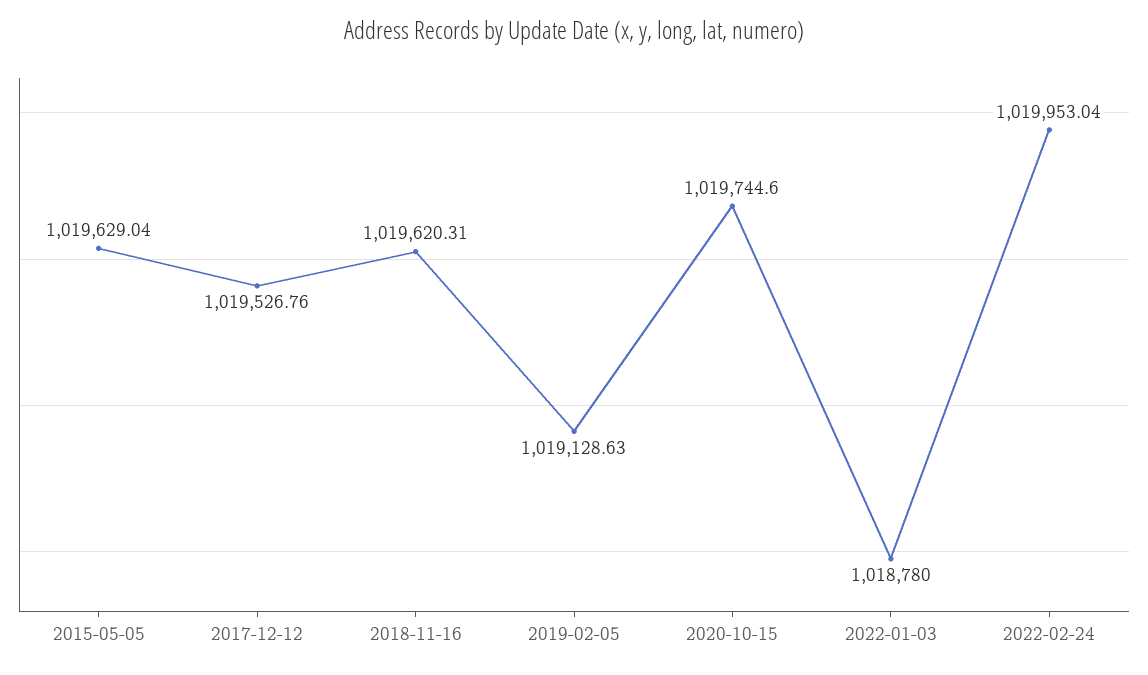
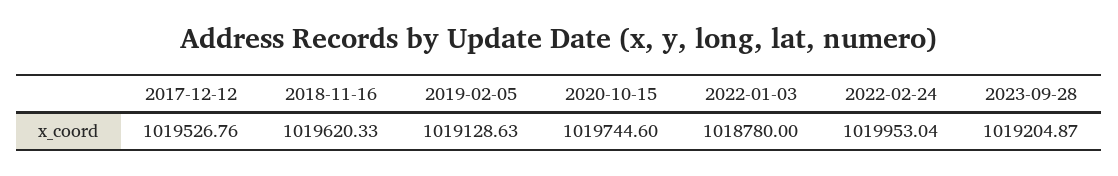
2015-05-05: 1019629.04 -> none
2018-11-16: 1019620.31 -> 1019620.33
2023-09-28: none -> 1019204.87

